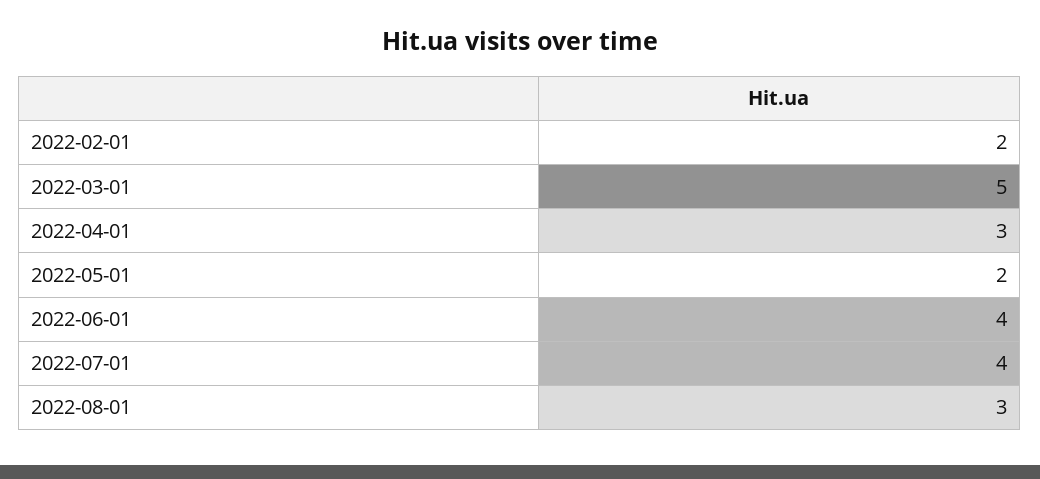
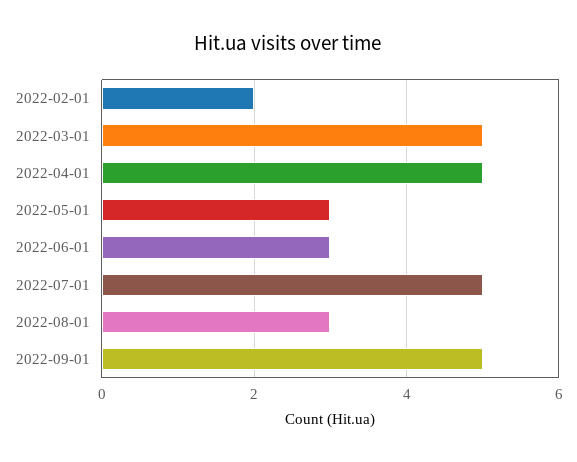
2022-04-01: 3 -> 5
2022-05-01: 2 -> 3
2022-06-01: 4 -> 3
2022-07-01: 4 -> 5
2022-09-01: none -> 5

